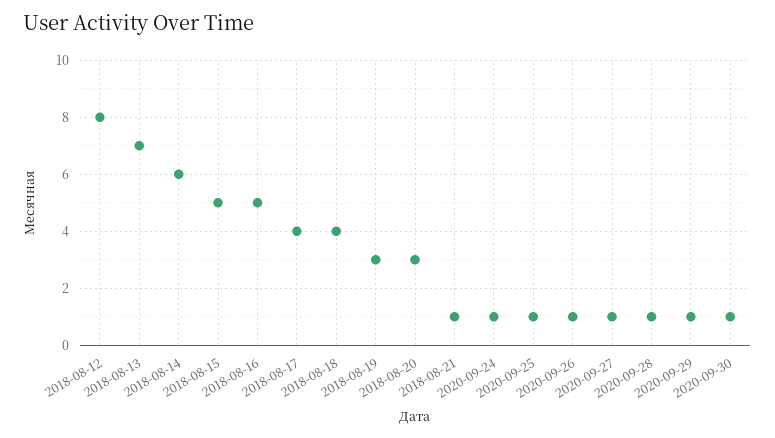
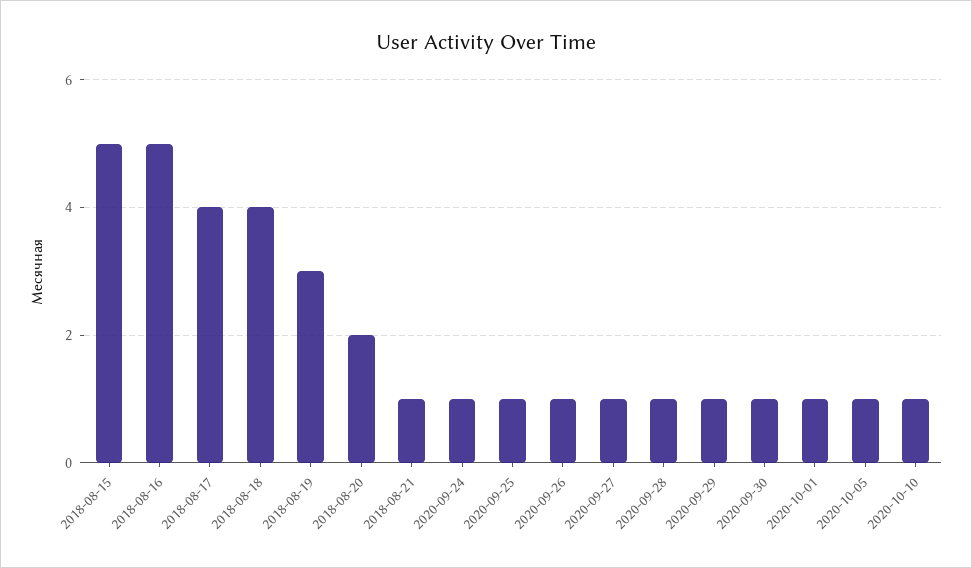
2018-08-12: 8 -> none
2018-08-13: 7 -> none
2018-08-14: 6 -> none
2018-08-20: 3 -> 2
2020-10-01: none -> 1
2020-10-05: none -> 1
2020-10-10: none -> 1

